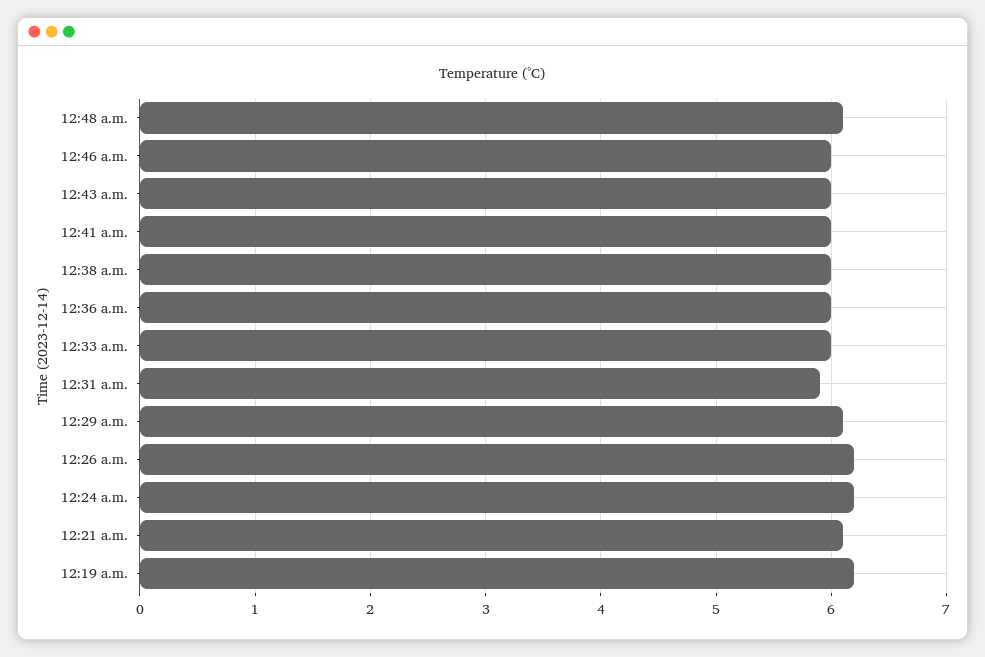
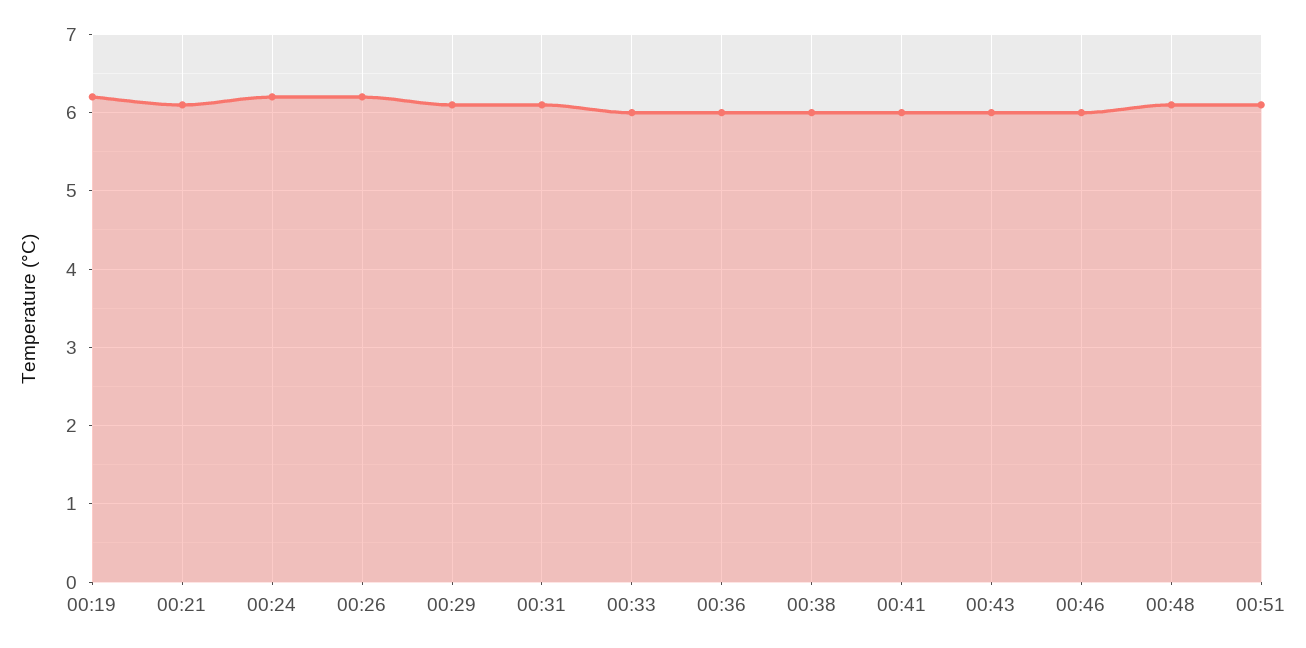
12:31 a.m.: 5.9 -> 6.1
00:51: none -> 6.1

